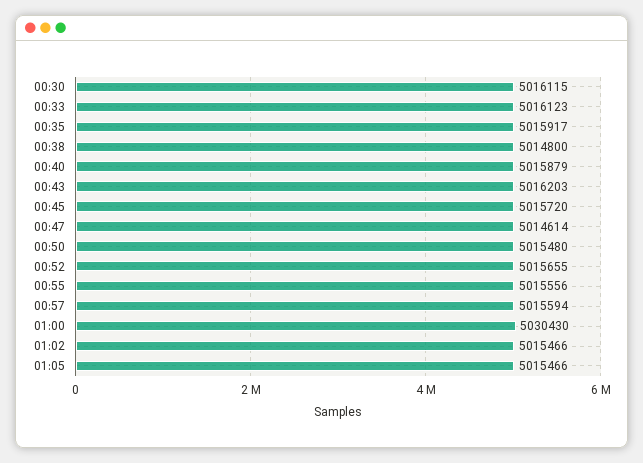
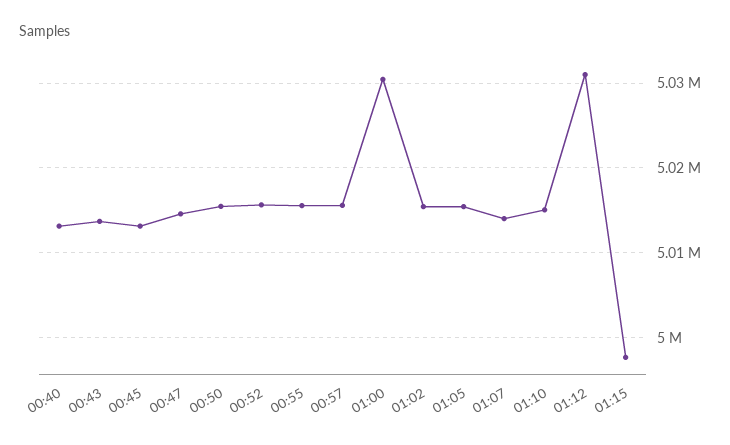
00:30: 5016115 -> none
00:33: 5016123 -> none
00:35: 5015917 -> none
00:38: 5014800 -> none
00:40: 5015879 -> 5013000
00:43: 5016203 -> 5014000
00:45: 5015720 -> 5013000
01:07: none -> 5014000
01:10: none -> 5015000
01:12: none -> 5031000
01:15: none -> 4998000

